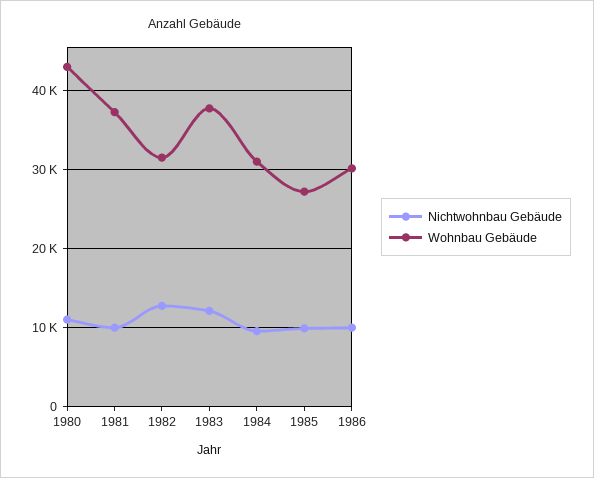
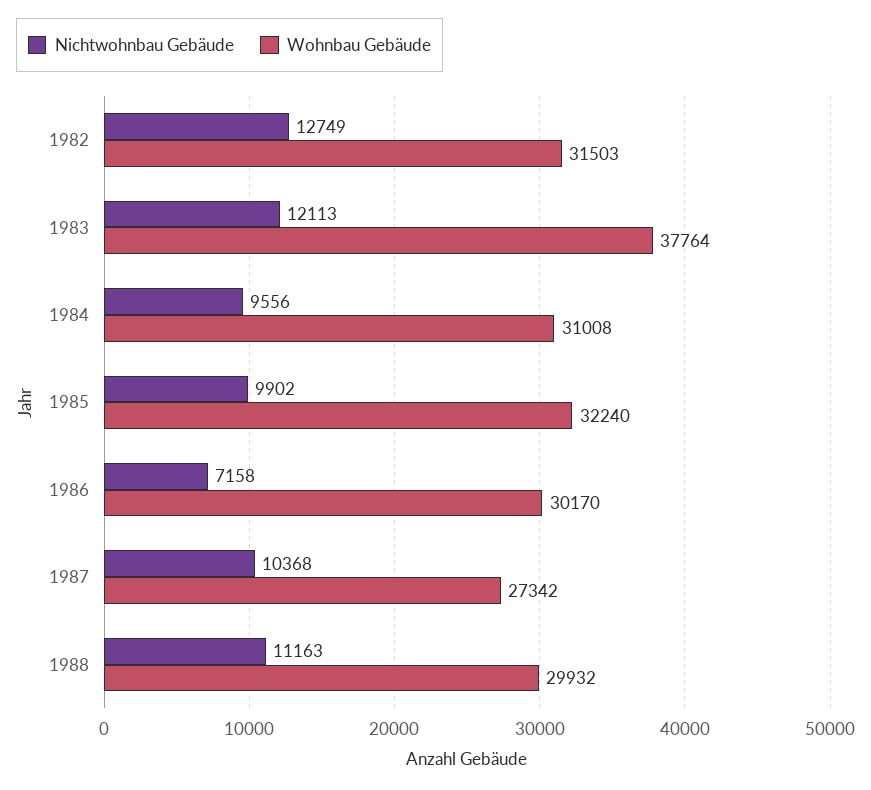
Nichtwohnbau Gebäude, 1980: 11000 -> none
Wohnbau Gebäude, 1980: 43000 -> none
Nichtwohnbau Gebäude, 1981: 10000 -> none
Wohnbau Gebäude, 1981: 37000 -> none
Wohnbau Gebäude, 1985: 27000 -> 32240
Nichtwohnbau Gebäude, 1986: 10000 -> 7158
Nichtwohnbau Gebäude, 1987: none -> 10368
Wohnbau Gebäude, 1987: none -> 27342
Nichtwohnbau Gebäude, 1988: none -> 11163
Wohnbau Gebäude, 1988: none -> 29932

